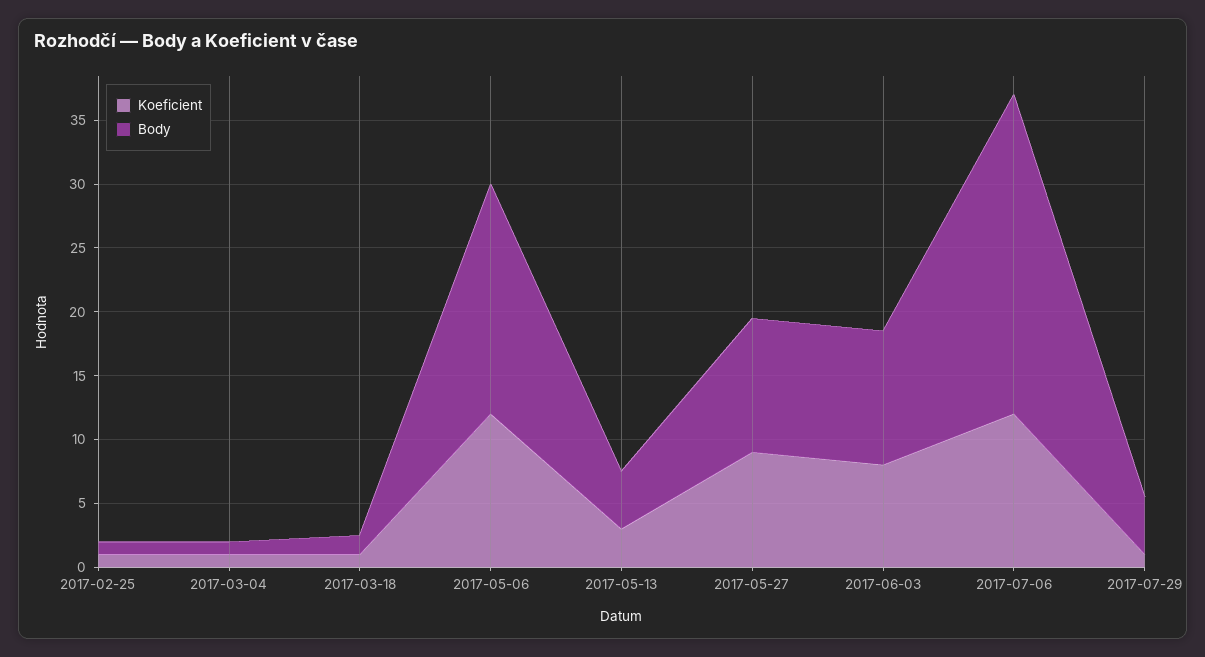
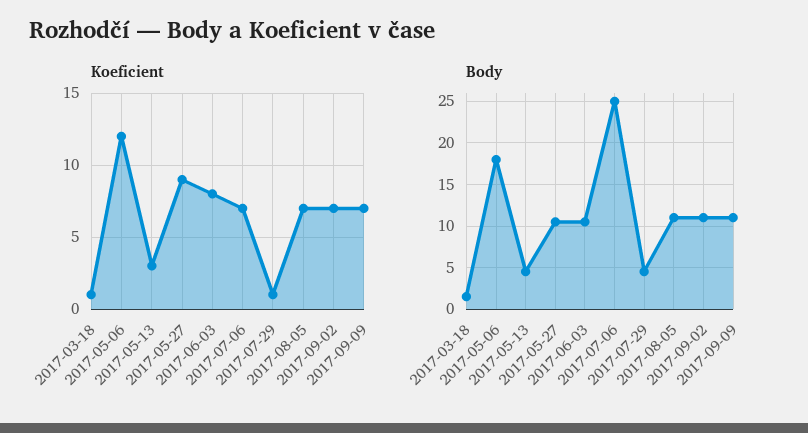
Koeficient, 2017-02-25: 1 -> none
Body, 2017-02-25: 1 -> none
Koeficient, 2017-03-04: 1 -> none
Body, 2017-03-04: 1 -> none
Koeficient, 2017-07-06: 12 -> 7
Koeficient, 2017-08-05: none -> 7
Koeficient, 2017-09-02: none -> 7
Koeficient, 2017-09-09: none -> 7
Body, 2017-08-05: none -> 11
Body, 2017-09-02: none -> 11
Body, 2017-09-09: none -> 11

